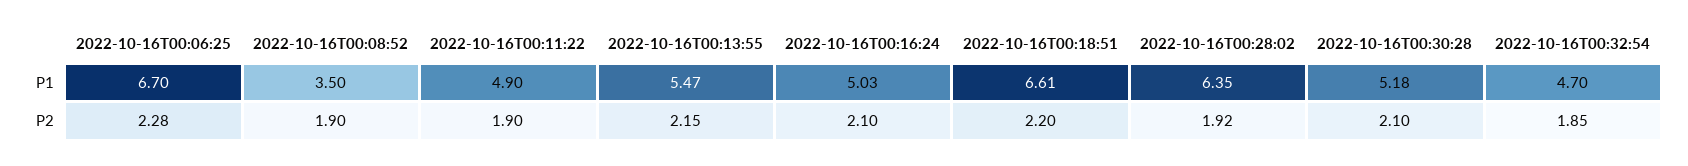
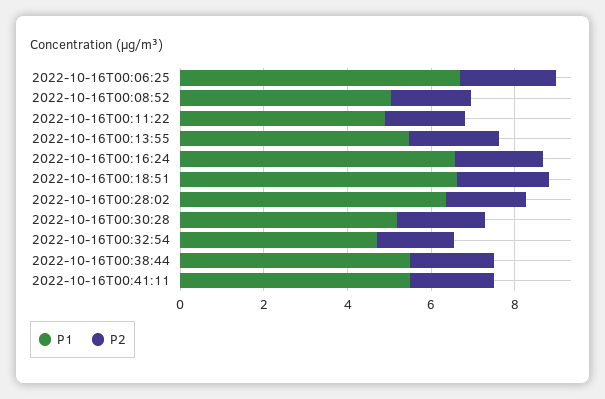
P1, 2022-10-16T00:08:52: 3.5 -> 5
P1, 2022-10-16T00:16:24: 5.03 -> 6.5
P1, 2022-10-16T00:38:44: none -> 5.5
P2, 2022-10-16T00:38:44: none -> 2
P1, 2022-10-16T00:41:11: none -> 5.5
P2, 2022-10-16T00:41:11: none -> 2

